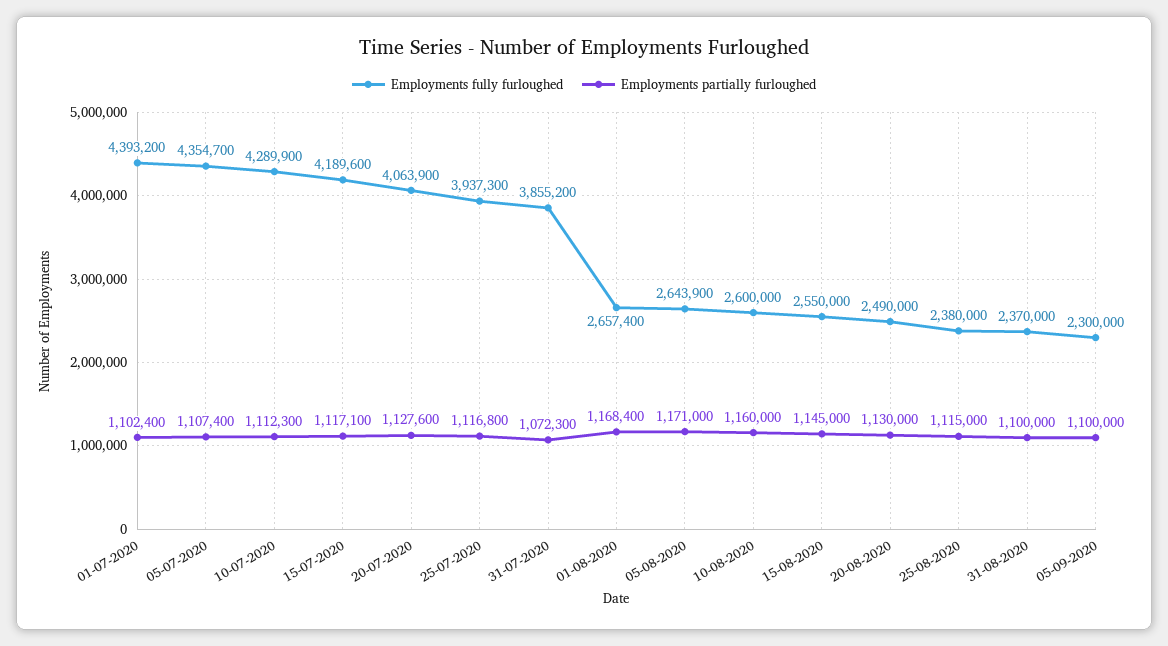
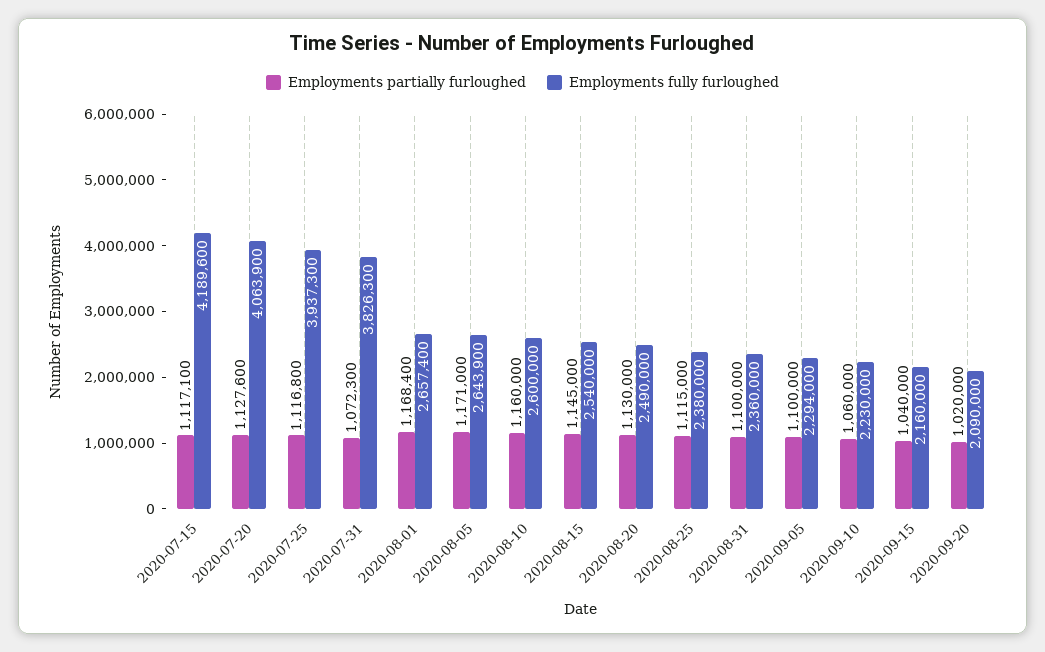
Employments fully furloughed, 01-07-2020: 4393200 -> none
Employments partially furloughed, 01-07-2020: 1102400 -> none
Employments fully furloughed, 05-07-2020: 4354700 -> none
Employments partially furloughed, 05-07-2020: 1107400 -> none
Employments fully furloughed, 10-07-2020: 4289900 -> none
Employments partially furloughed, 10-07-2020: 1112300 -> none
Employments fully furloughed, 31-07-2020: 3855200 -> 3826300
Employments fully furloughed, 15-08-2020: 2550000 -> 2540000
Employments fully furloughed, 31-08-2020: 2370000 -> 2360000
Employments fully furloughed, 05-09-2020: 2300000 -> 2294000
Employments partially furloughed, 2020-09-10: none -> 1060000
Employments fully furloughed, 2020-09-10: none -> 2230000
Employments partially furloughed, 2020-09-15: none -> 1040000
Employments fully furloughed, 2020-09-15: none -> 2160000
Employments partially furloughed, 2020-09-20: none -> 1020000
Employments fully furloughed, 2020-09-20: none -> 2090000

